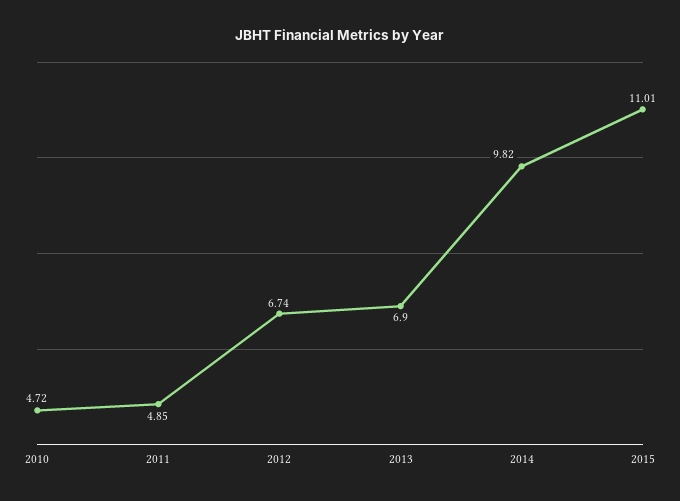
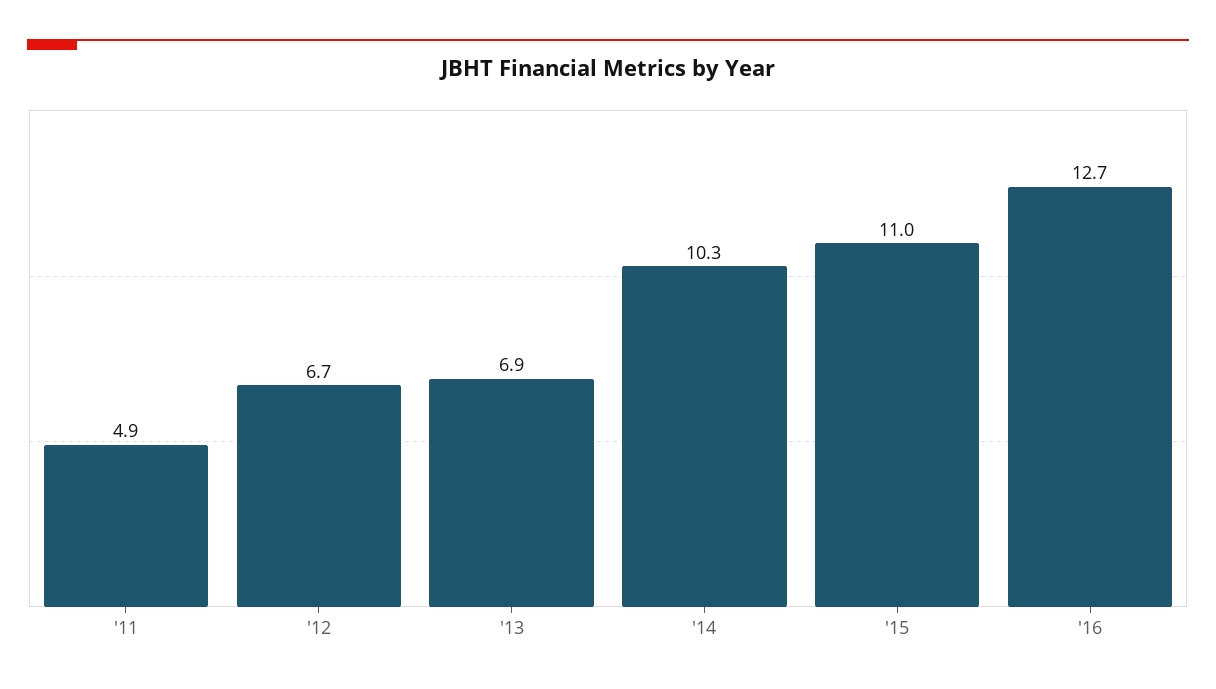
2010: 4.72 -> none
2014: 9.82 -> 10.3
'16: none -> 12.7

